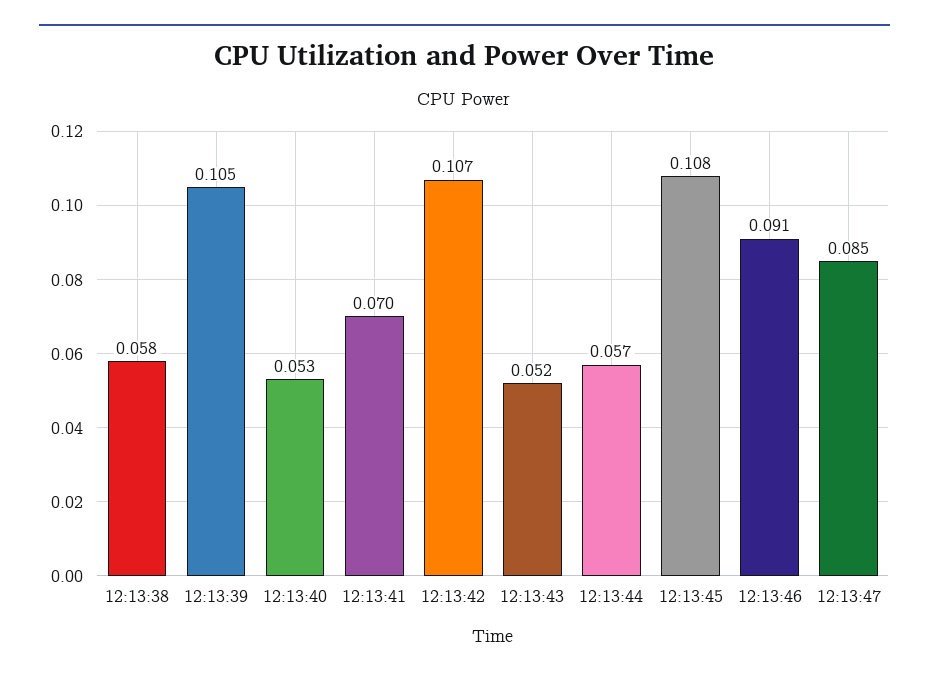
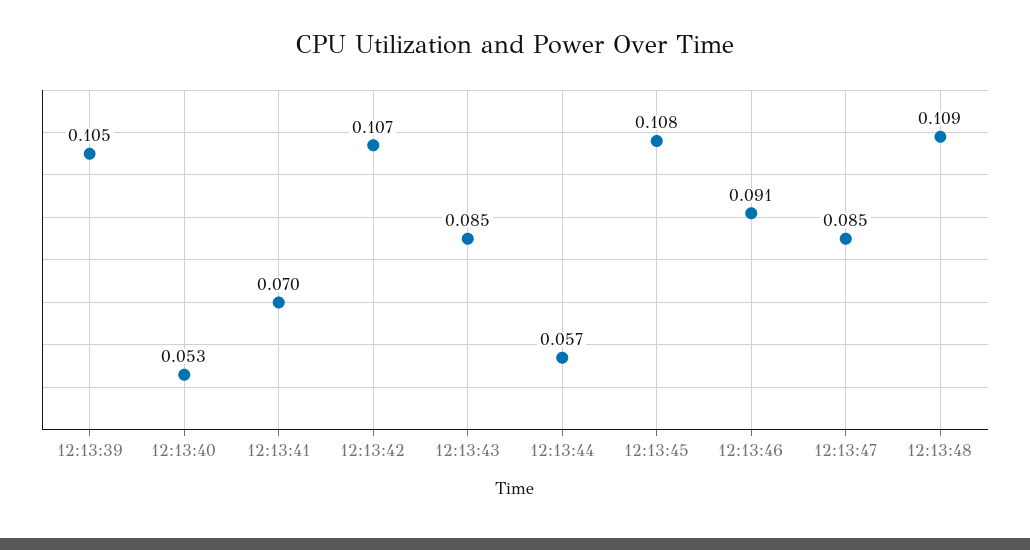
12:13:38: 0.058 -> none
12:13:43: 0.052 -> 0.085
12:13:48: none -> 0.109

